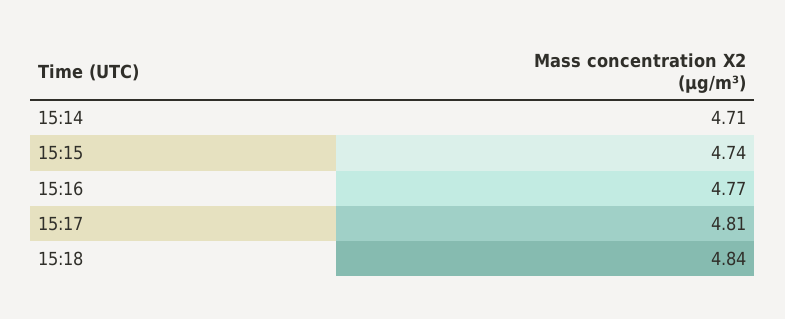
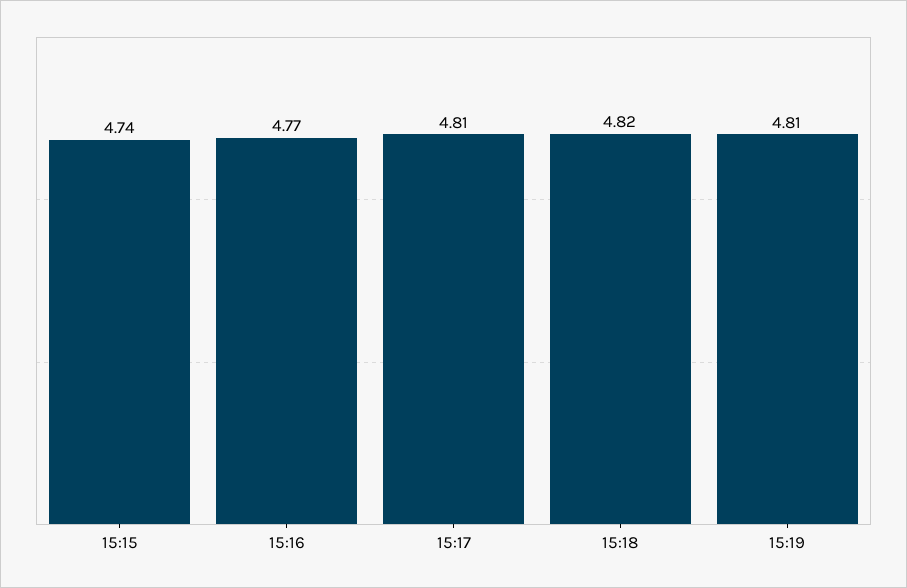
15:14: 4.71 -> none
15:18: 4.84 -> 4.82
15:19: none -> 4.81

